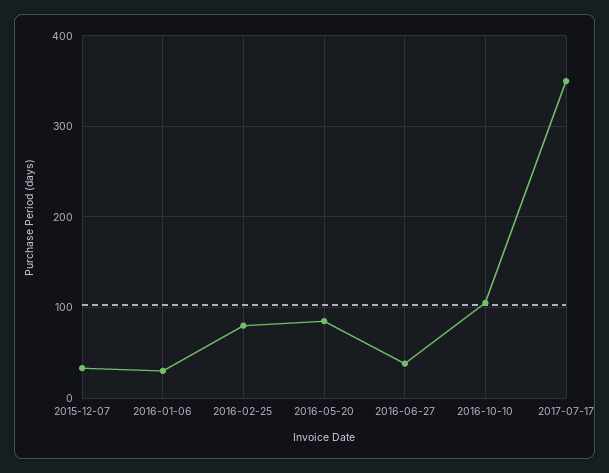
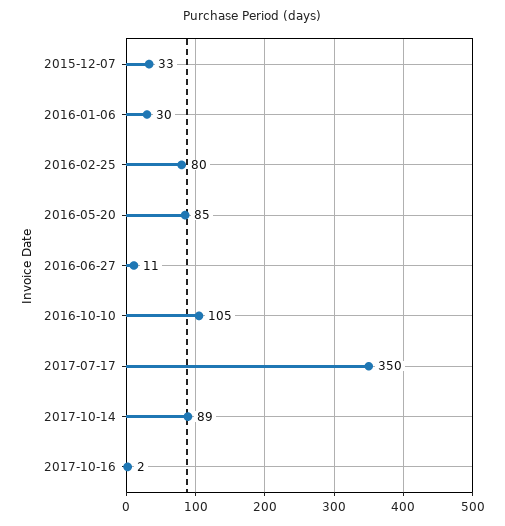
2016-06-27: 40 -> 11
2017-10-14: none -> 89
2017-10-16: none -> 2

